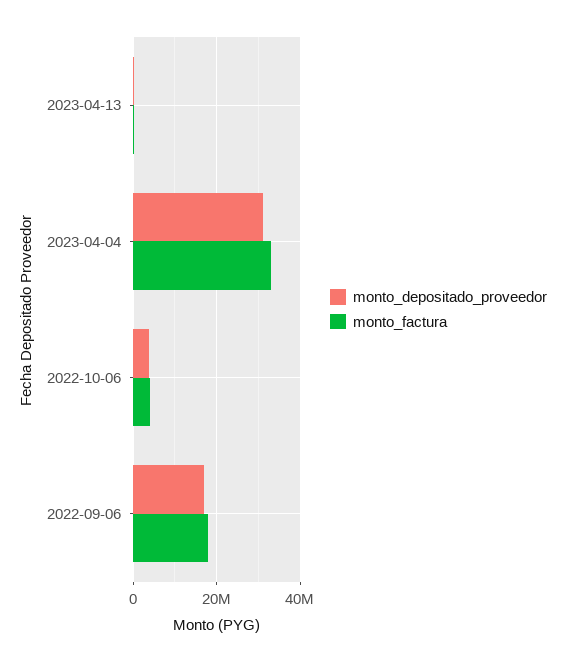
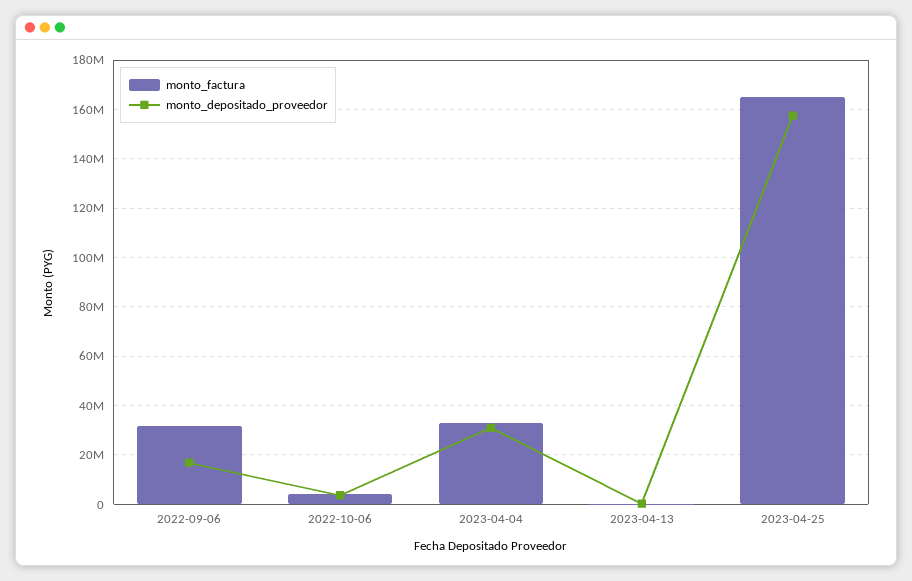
monto_factura, 2022-09-06: 18000000 -> 32500000
monto_factura, 2023-04-25: none -> 165000000
monto_depositado_proveedor, 2023-04-25: none -> 157500000

